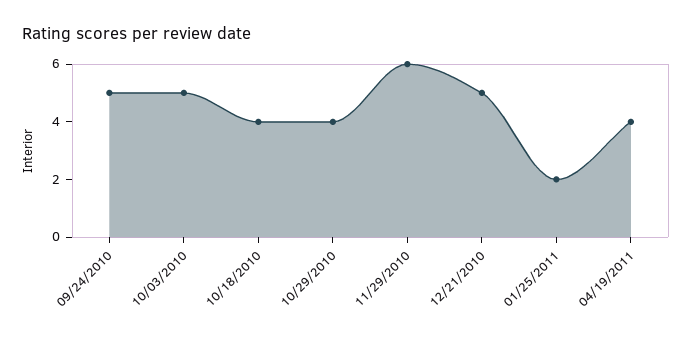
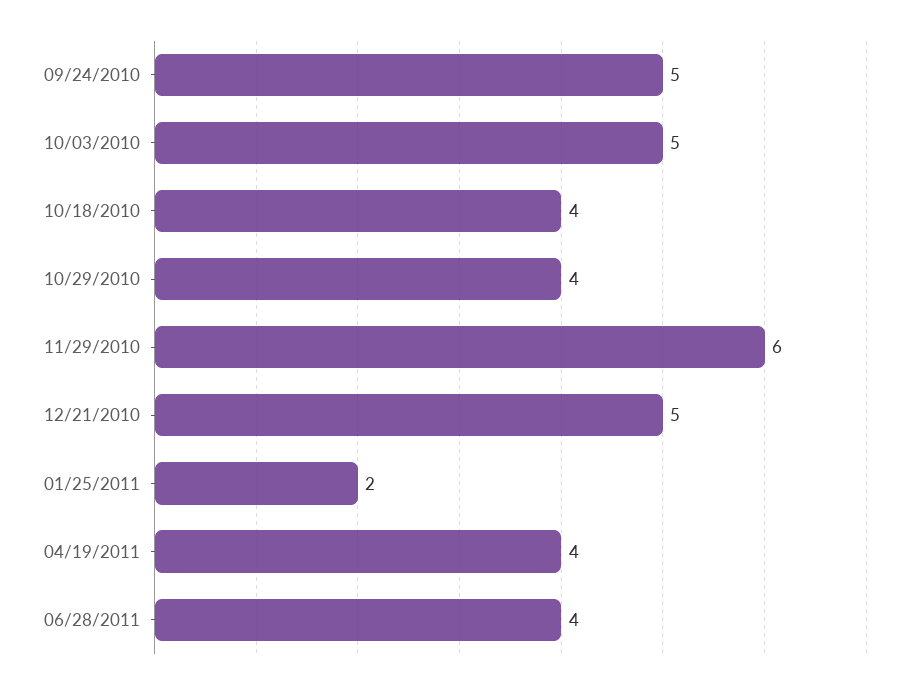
06/28/2011: none -> 4

